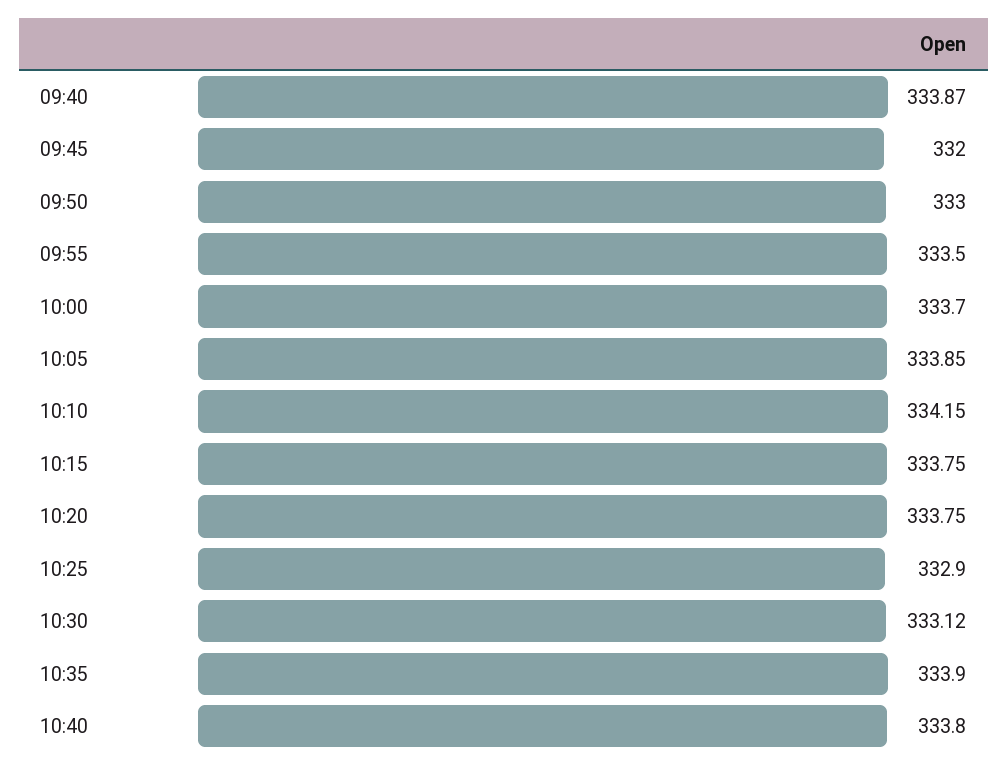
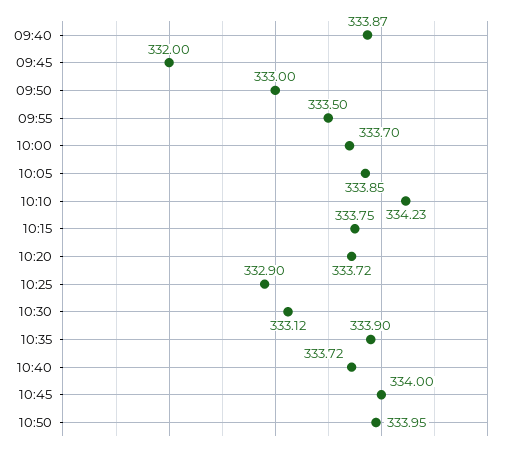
10:10: 334.15 -> 334.23
10:20: 333.75 -> 333.72
10:40: 333.8 -> 333.72
10:45: none -> 334
10:50: none -> 333.95

